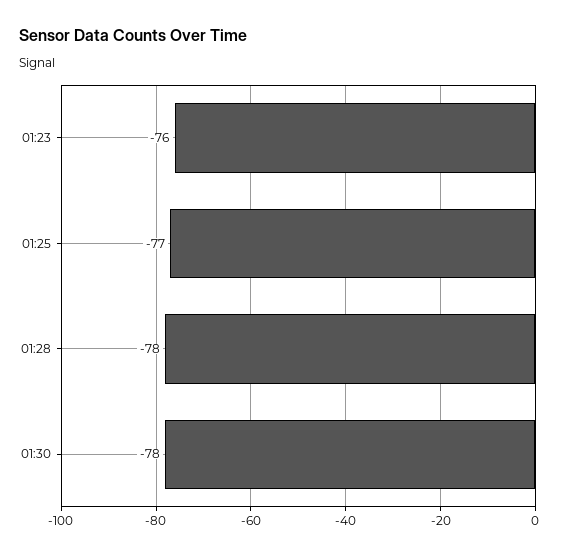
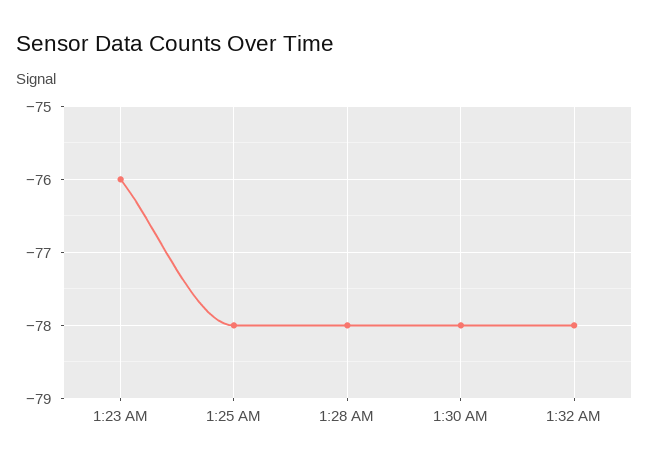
01:25: -77 -> -78
1:32 AM: none -> -78

